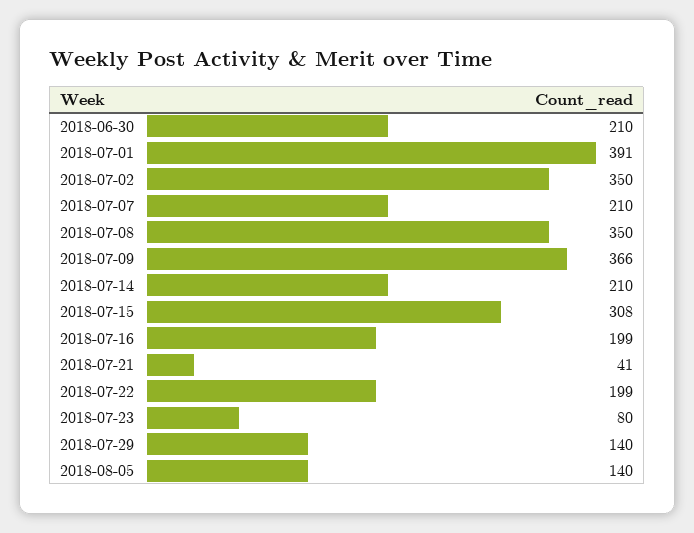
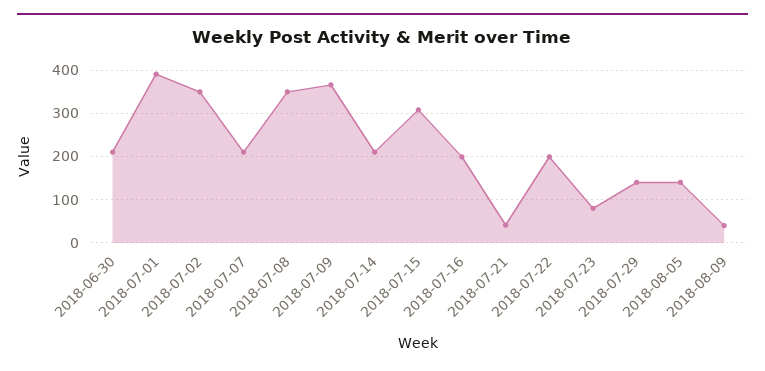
2018-08-09: none -> 40

